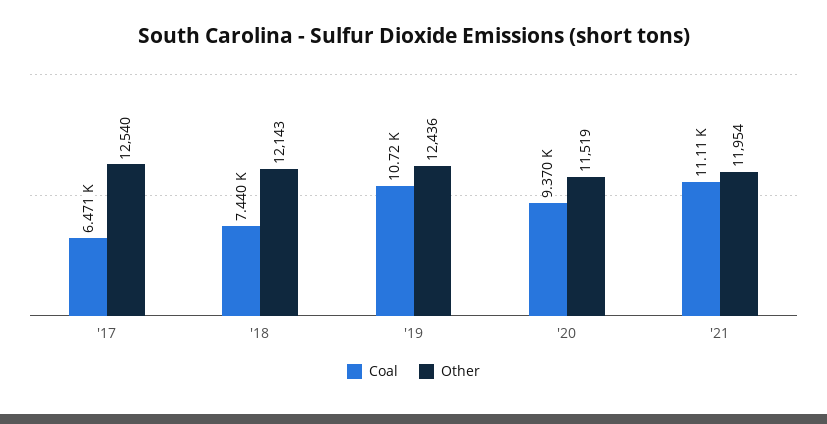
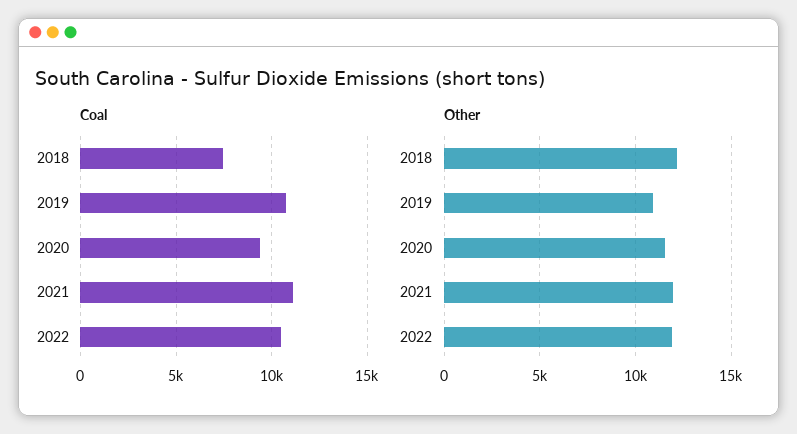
Coal, '17: 6471 -> none
Other, '17: 12540 -> none
Other, '19: 12436 -> 11000
Coal, 2022: none -> 10500
Other, 2022: none -> 12000

